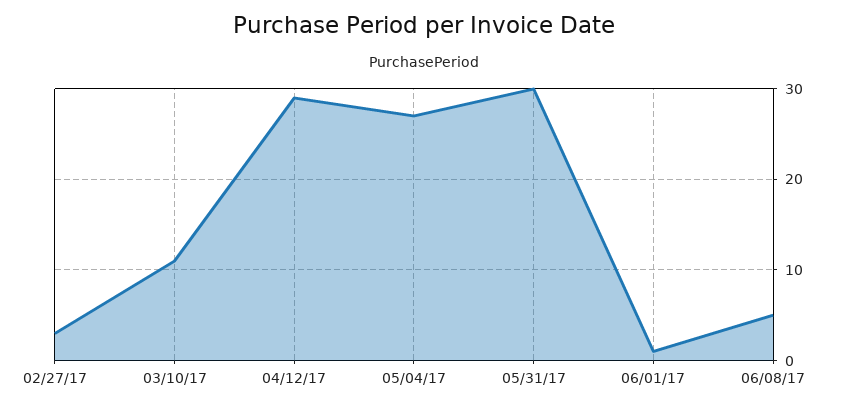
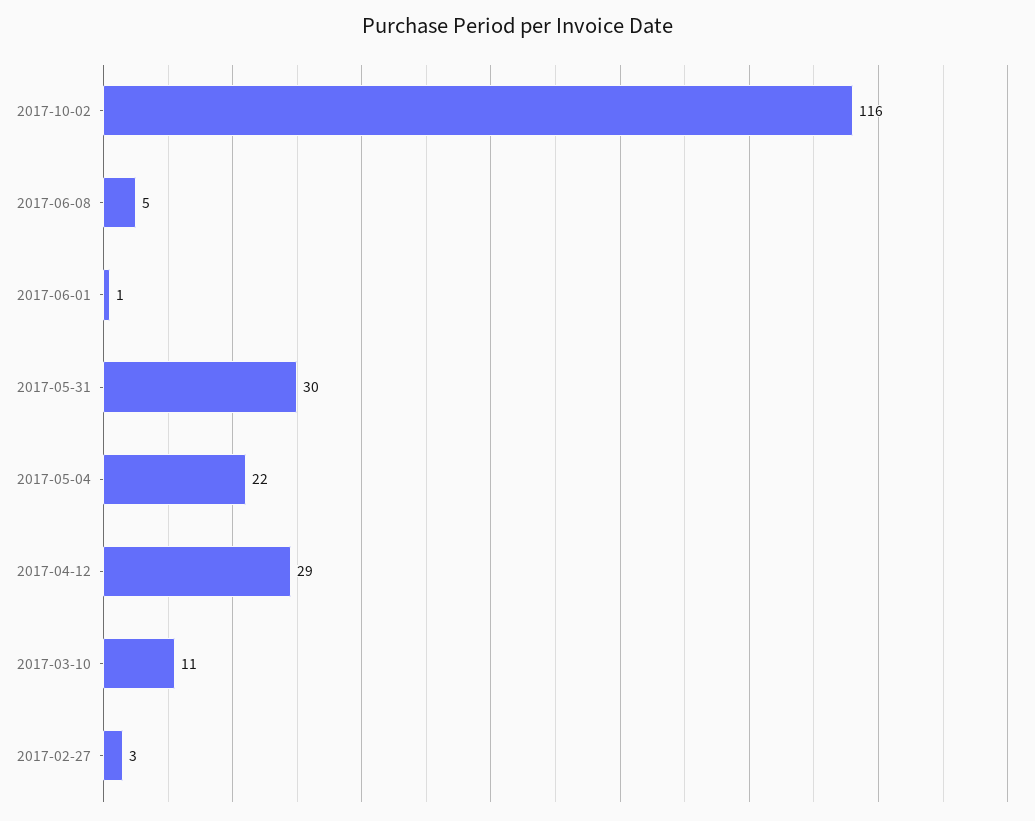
05/04/17: 27 -> 22
2017-10-02: none -> 116

